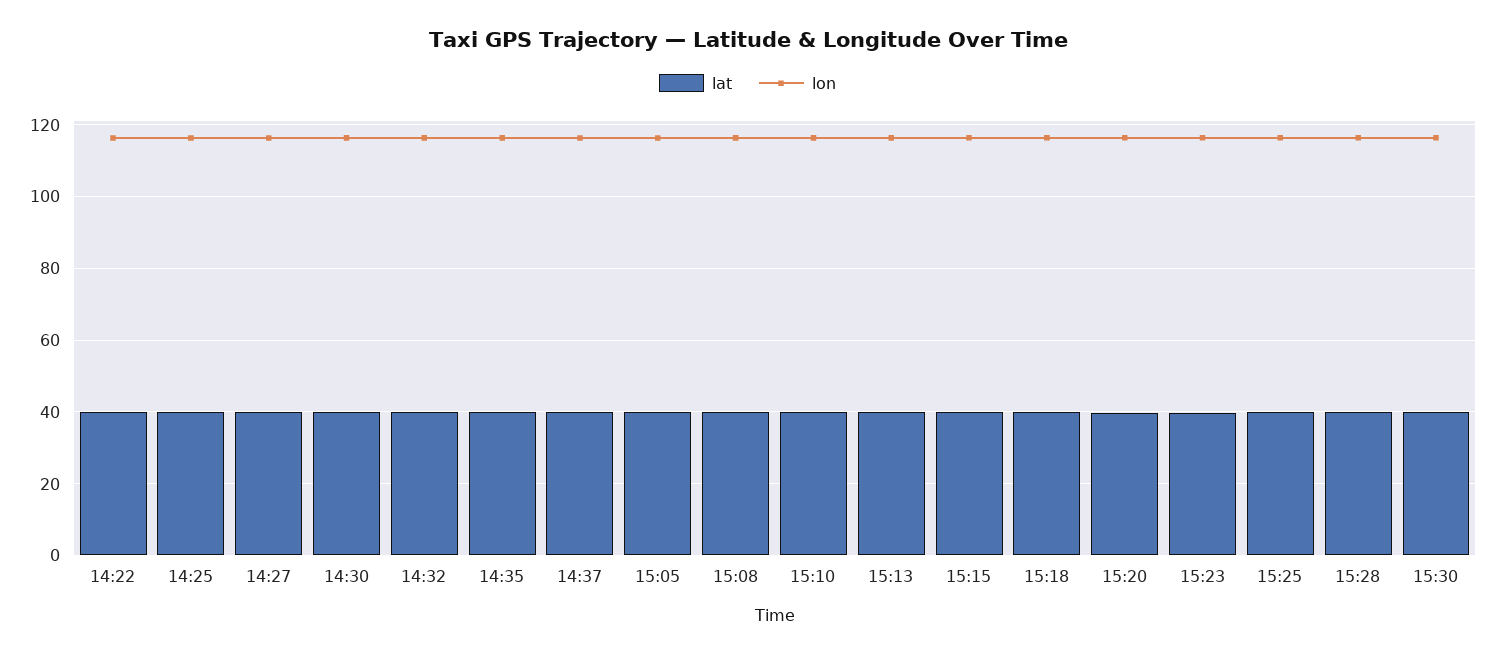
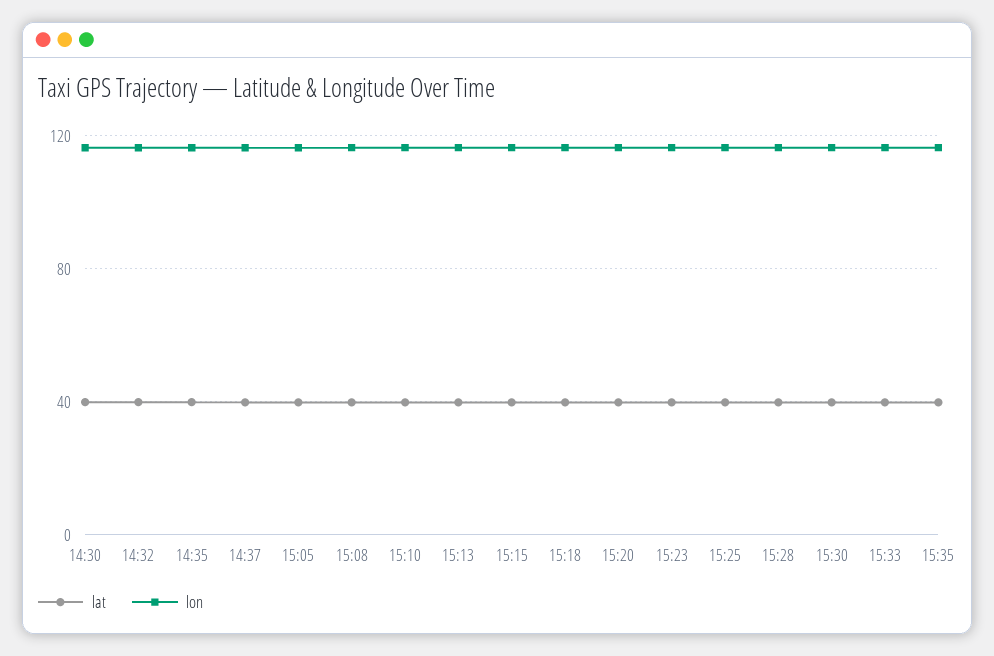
lat, 14:22: 40 -> none
lon, 14:22: 116 -> none
lat, 14:25: 40 -> none
lon, 14:25: 116 -> none
lat, 14:27: 40 -> none
lon, 14:27: 116 -> none
lat, 15:33: none -> 40
lon, 15:33: none -> 115
lat, 15:35: none -> 40
lon, 15:35: none -> 115

